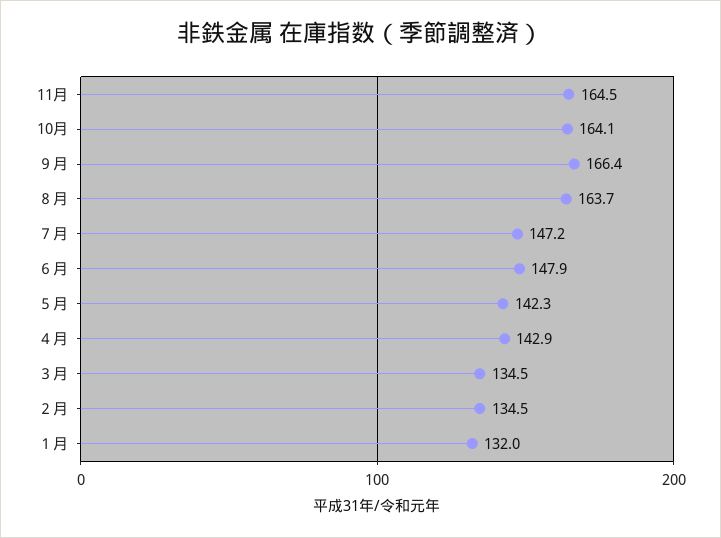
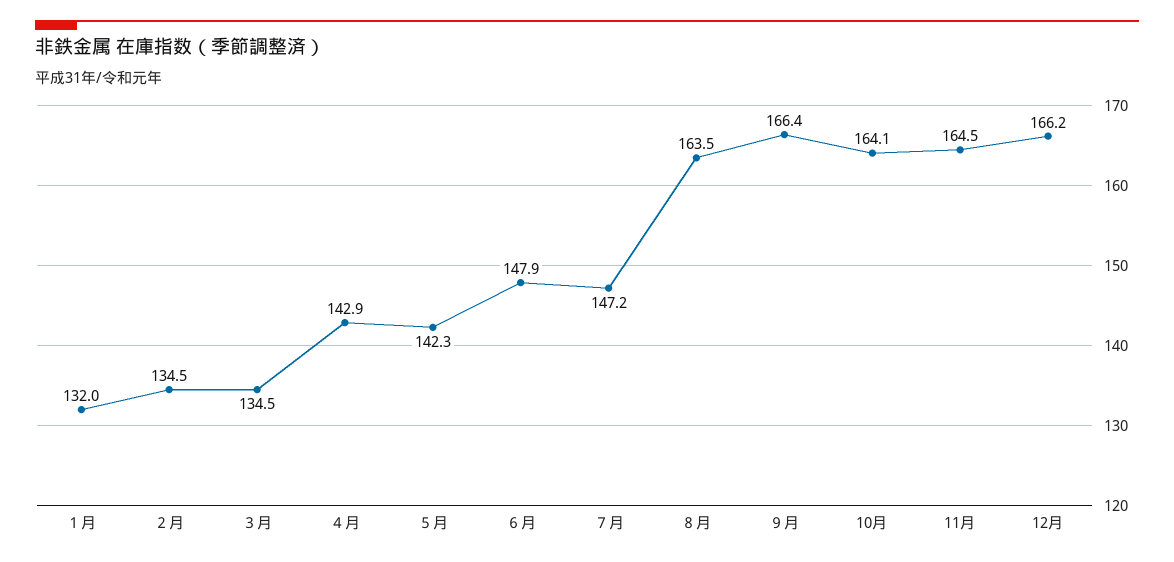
８月: 163.7 -> 163.5
12月: none -> 166.2

